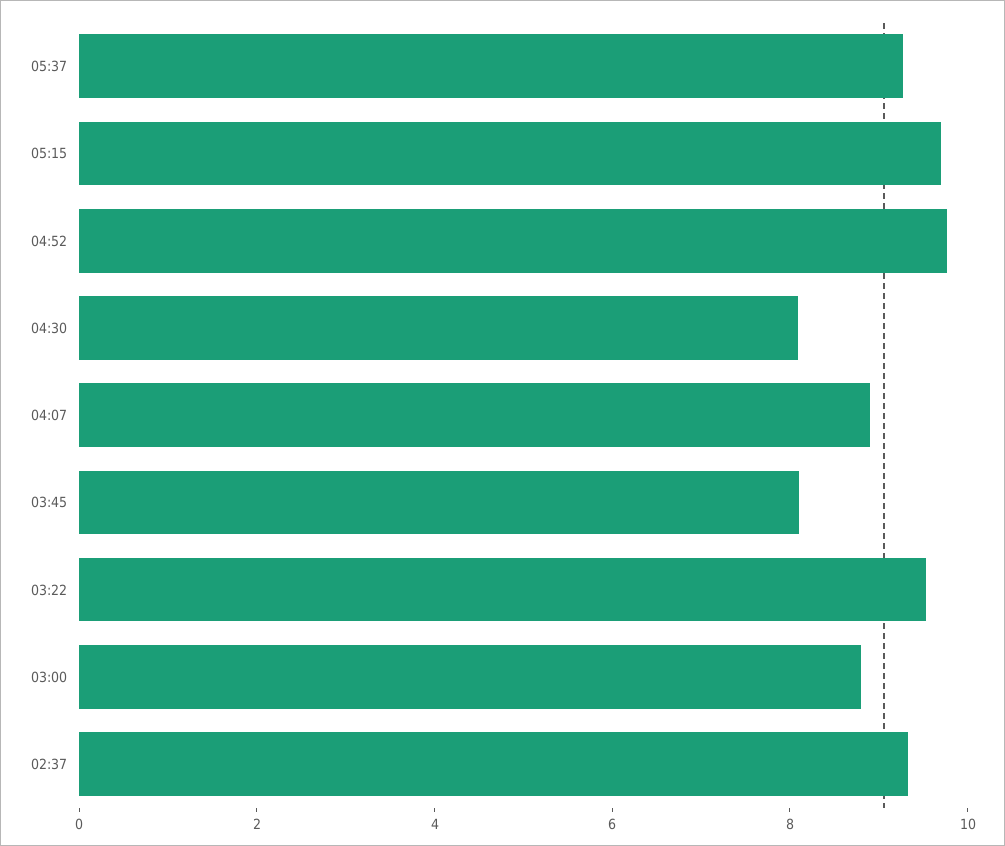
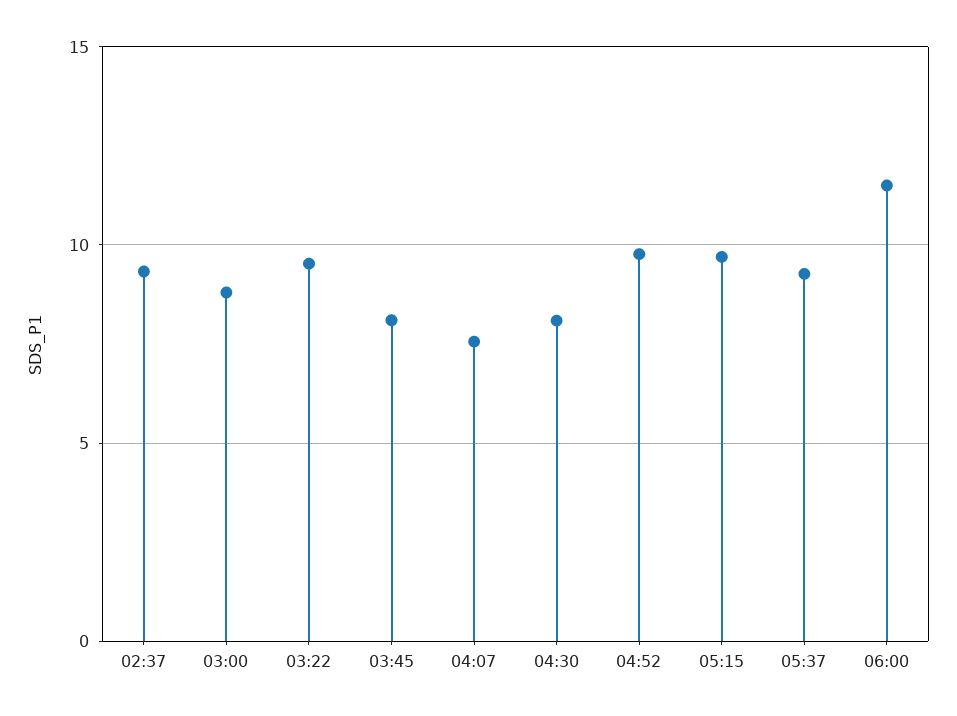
04:07: 9 -> 7.5
06:00: none -> 11.5

